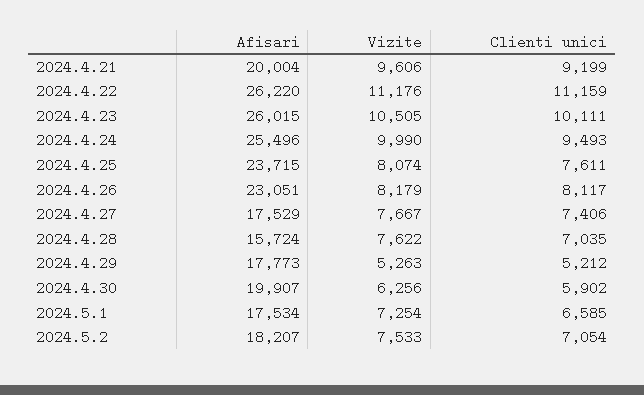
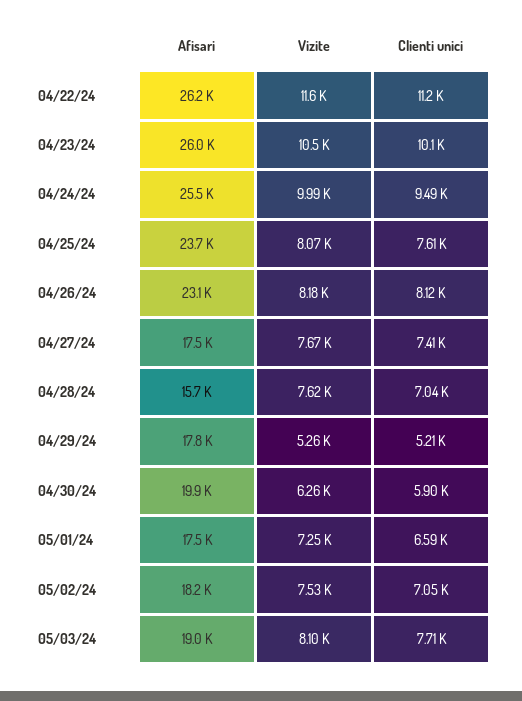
Afisari, 2024.4.21: 20004 -> none
Vizite, 2024.4.21: 9606 -> none
Clienti unici, 2024.4.21: 9199 -> none
Vizite, 2024.4.22: 11176 -> 11600
Afisari, 05/03/24: none -> 19000
Vizite, 05/03/24: none -> 8100
Clienti unici, 05/03/24: none -> 7710

